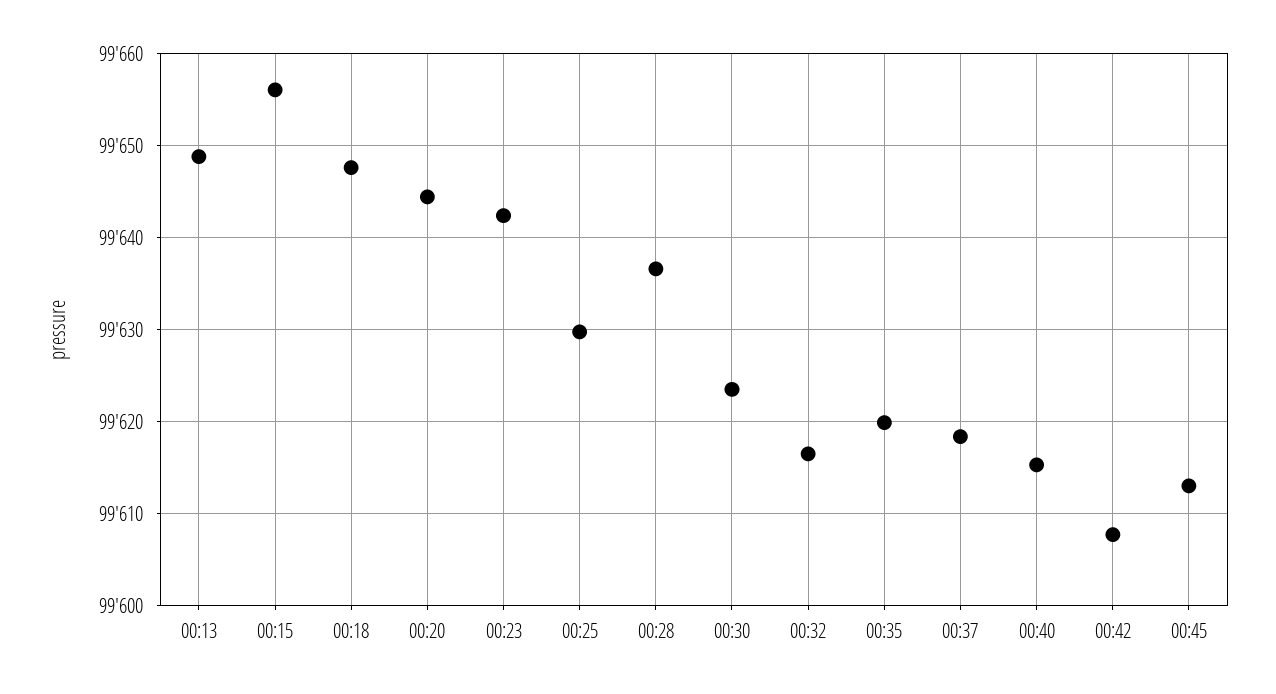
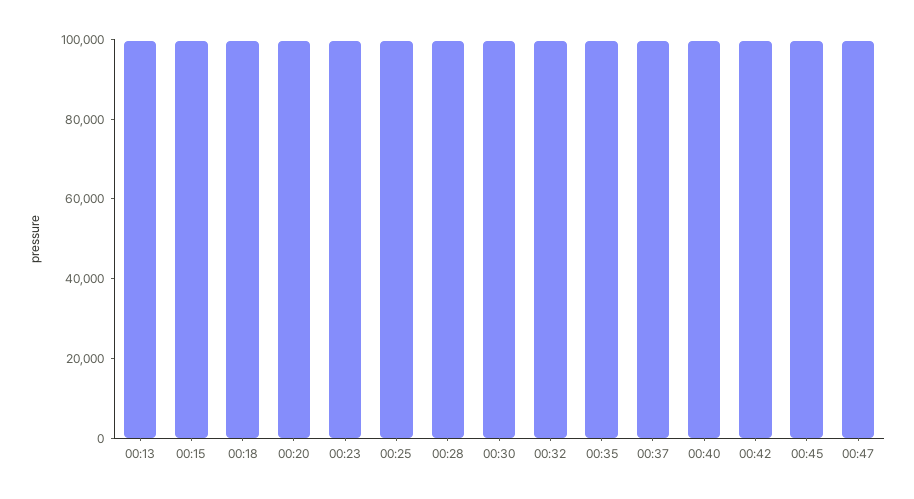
00:47: none -> 100000

